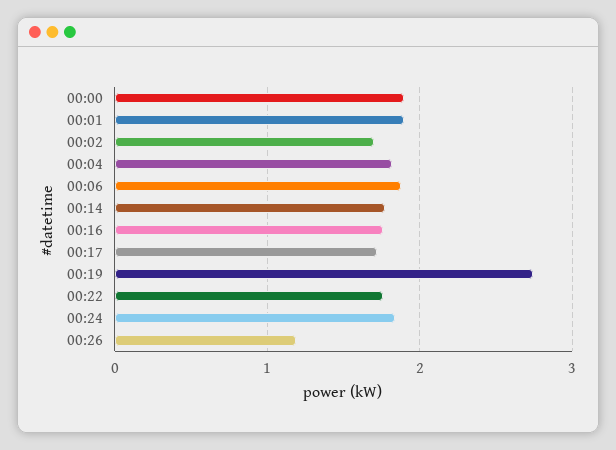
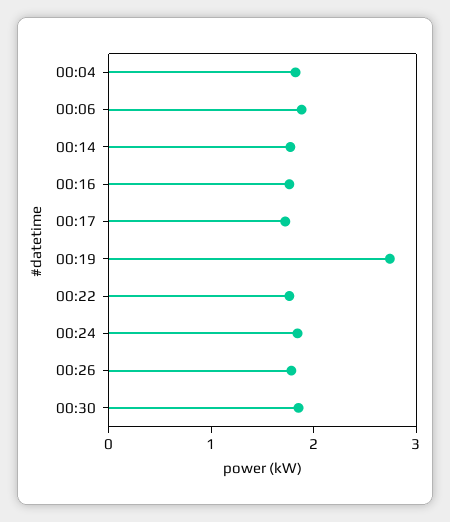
00:00: 1.9 -> none
00:01: 1.9 -> none
00:02: 1.7 -> none
00:26: 1.2 -> 1.8
00:30: none -> 1.8

